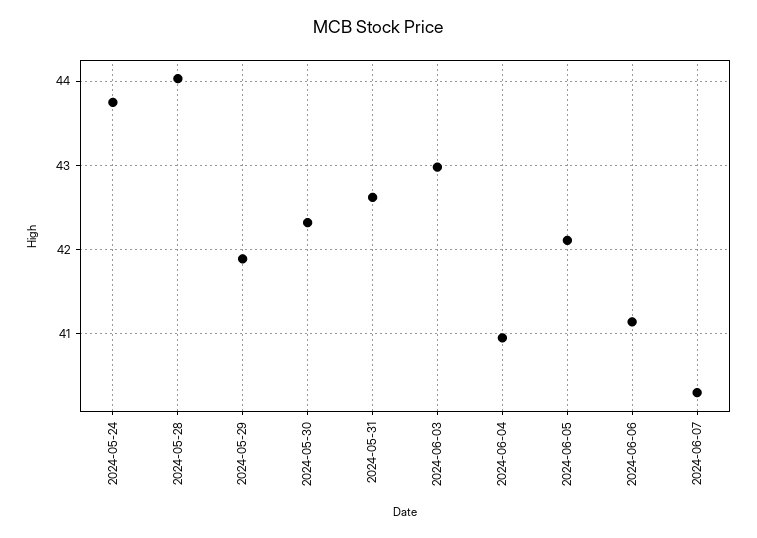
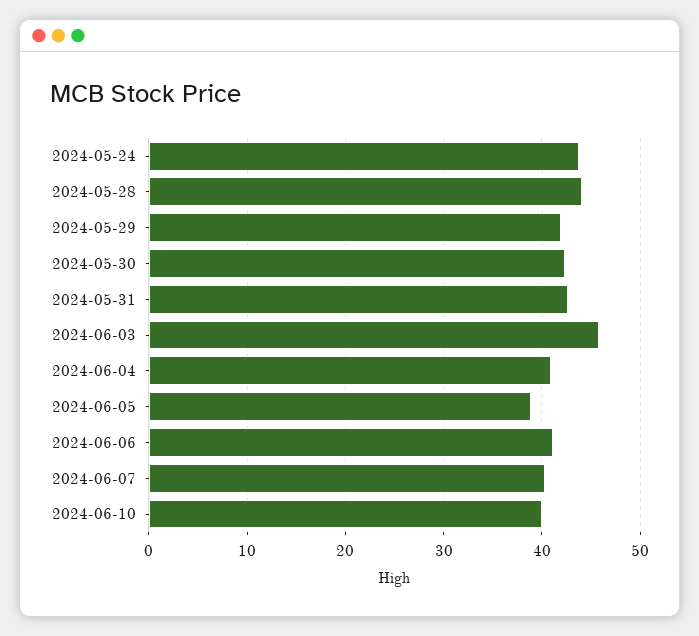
2024-06-03: 43 -> 46
2024-06-05: 42.1 -> 39
2024-06-10: none -> 40

